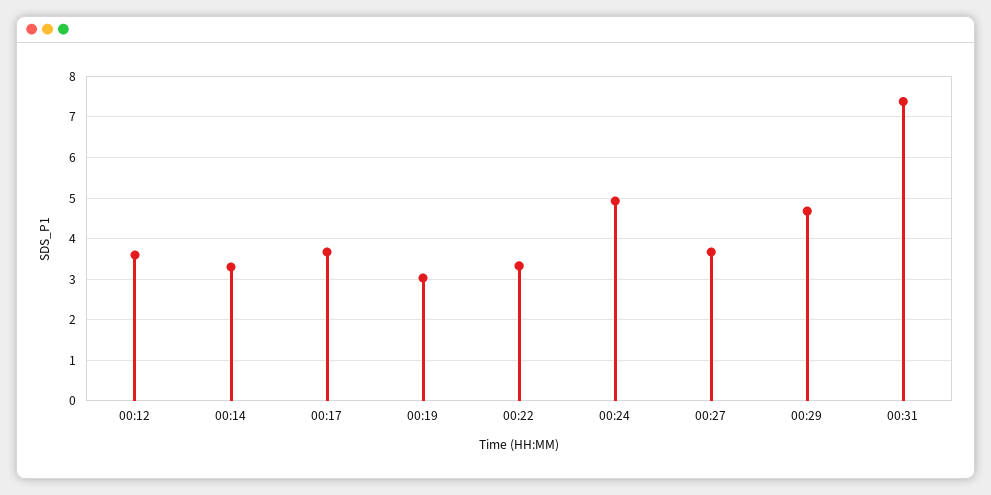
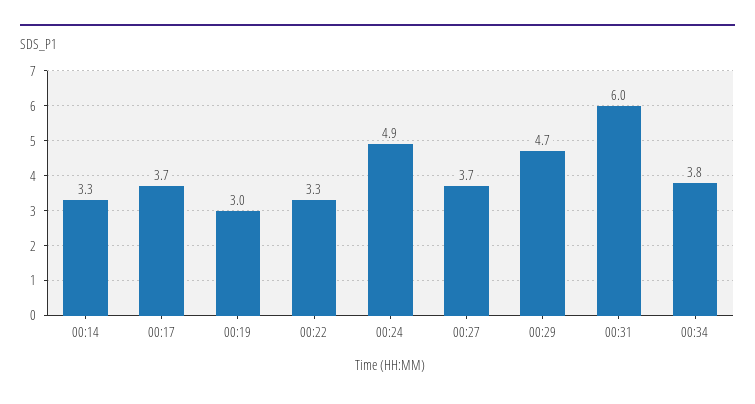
00:12: 3.6 -> none
00:31: 7.4 -> 6
00:34: none -> 3.8

